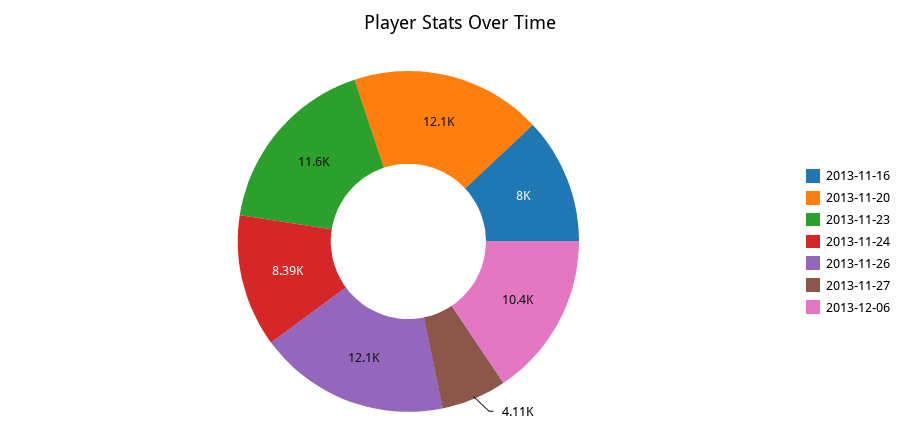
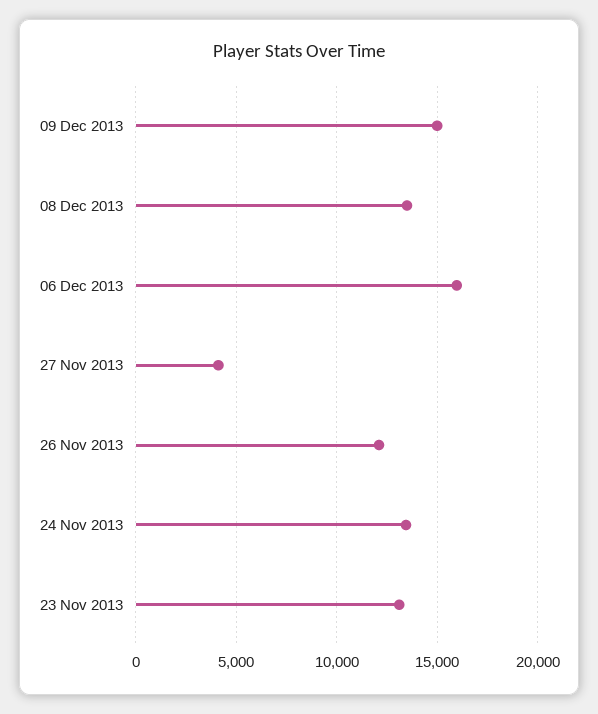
2013-11-16: 8000 -> none
2013-11-20: 12100 -> none
2013-11-23: 11600 -> 13000
2013-11-24: 8390 -> 13500
2013-12-06: 10400 -> 16000
09 Dec 2013: none -> 15000
08 Dec 2013: none -> 13500

